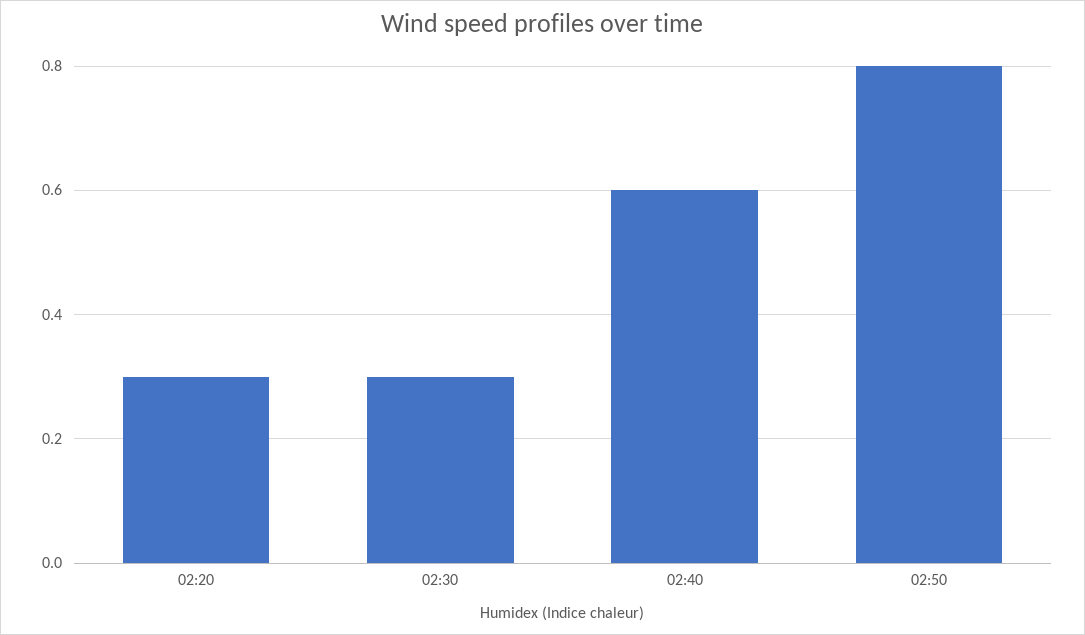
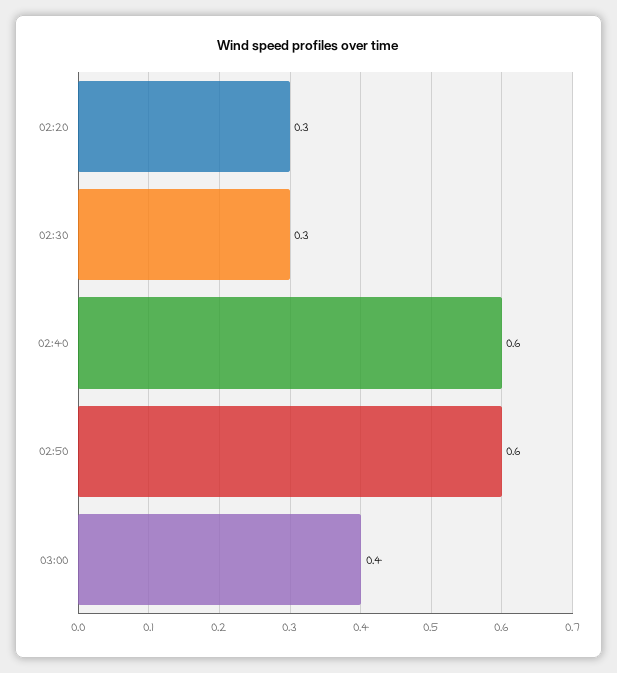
02:50: 0.8 -> 0.6
03:00: none -> 0.4

